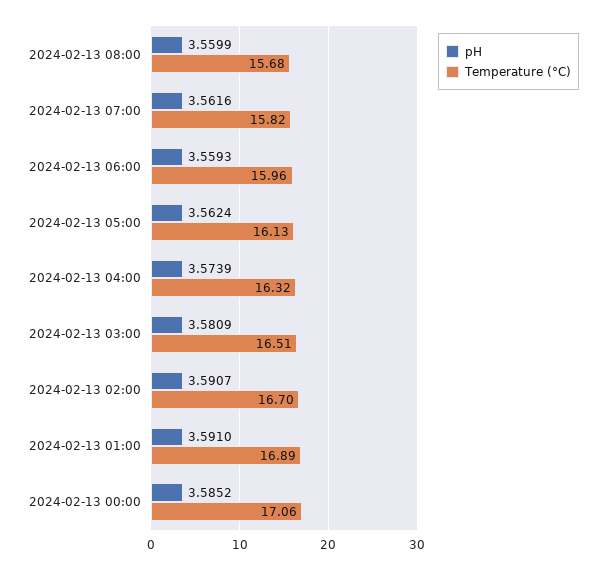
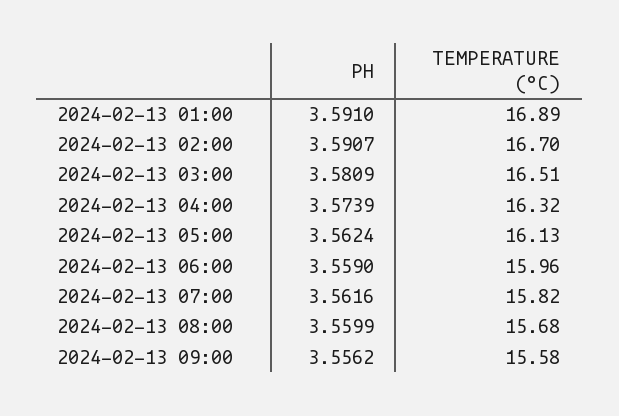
pH, 2024-02-13 06:00: 3.5593 -> 3.559
pH, 2024-02-13 00:00: 3.5852 -> none
Temperature (°C), 2024-02-13 00:00: 17.06 -> none
pH, 2024-02-13 09:00: none -> 3.5562
Temperature (°C), 2024-02-13 09:00: none -> 15.58

